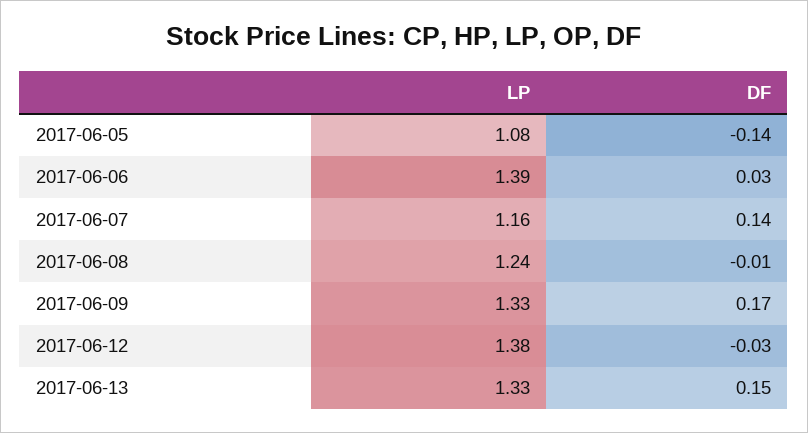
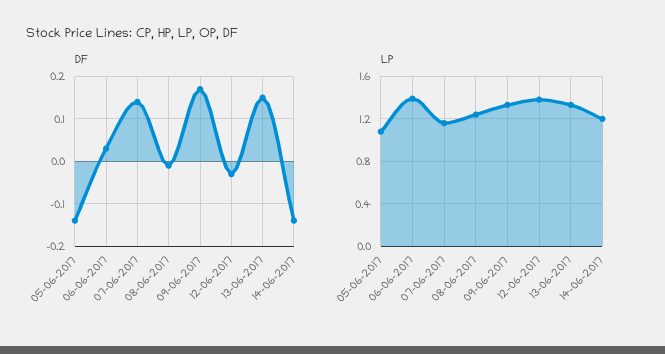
DF, 14-06-2017: none -> -0.15
LP, 14-06-2017: none -> 1.2

